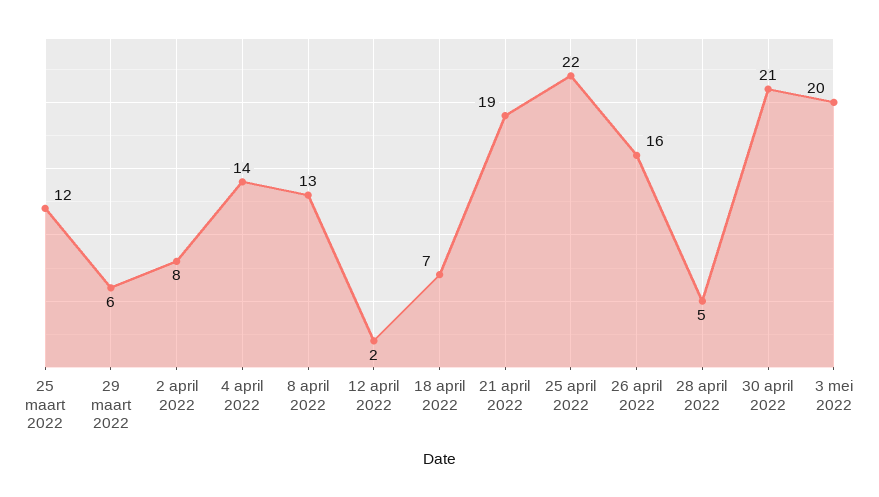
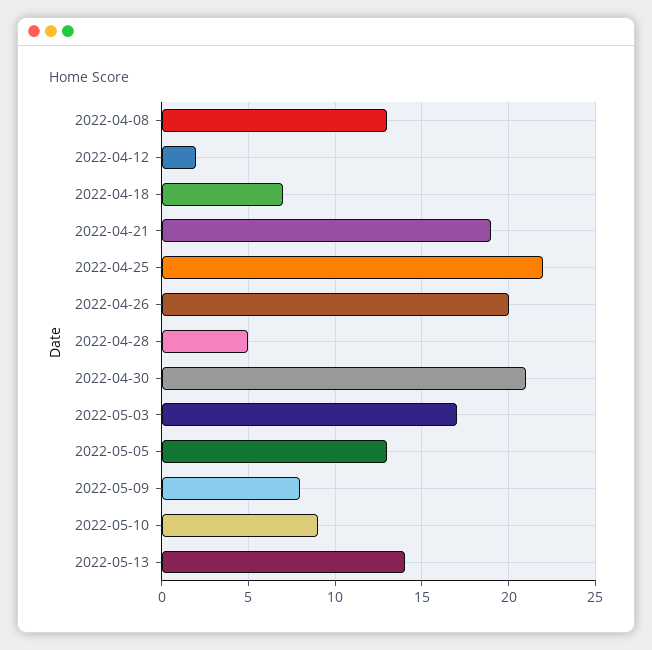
25 maart 2022: 12 -> none
29 maart 2022: 6 -> none
2 april 2022: 8 -> none
4 april 2022: 14 -> none
26 april 2022: 16 -> 20
3 mei 2022: 20 -> 17
2022-05-05: none -> 13
2022-05-09: none -> 8
2022-05-10: none -> 9
2022-05-13: none -> 14

